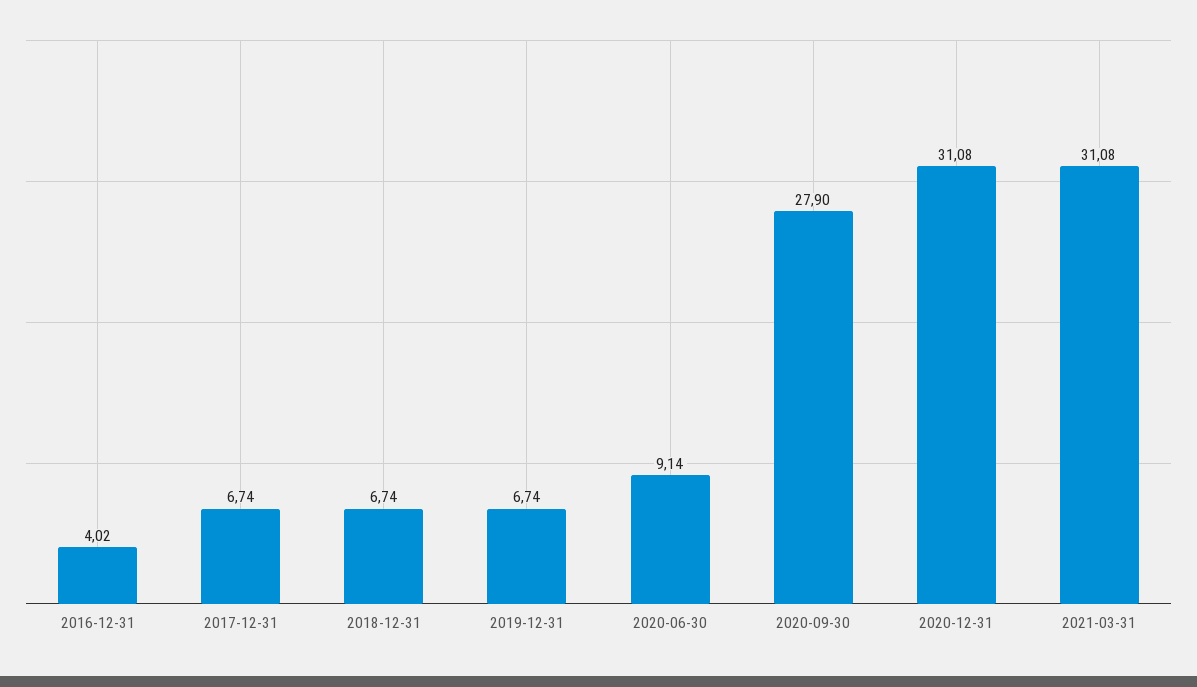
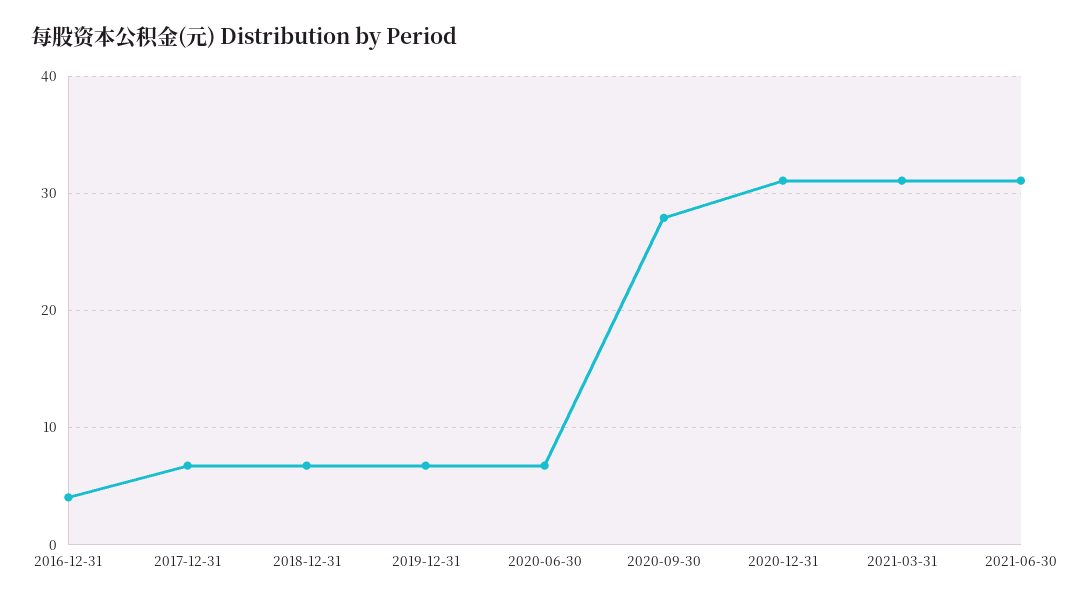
2020-06-30: 9.14 -> 7
2021-06-30: none -> 31

